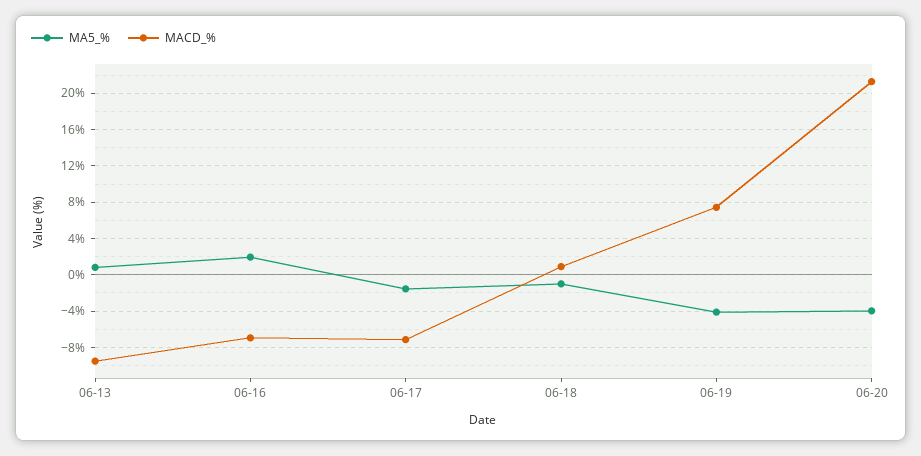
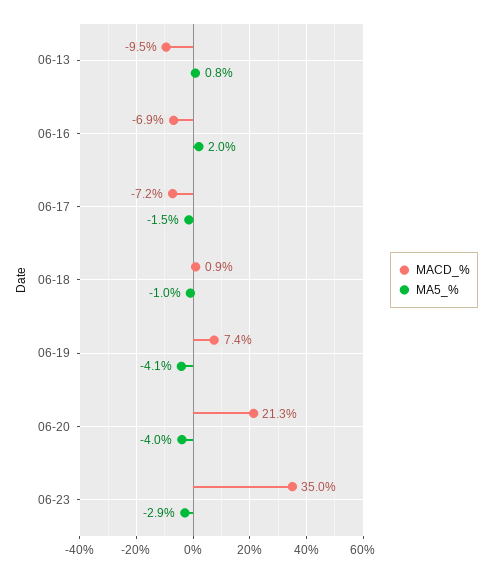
MACD_%, 06-23: none -> 35
MA5_%, 06-23: none -> -2.9

